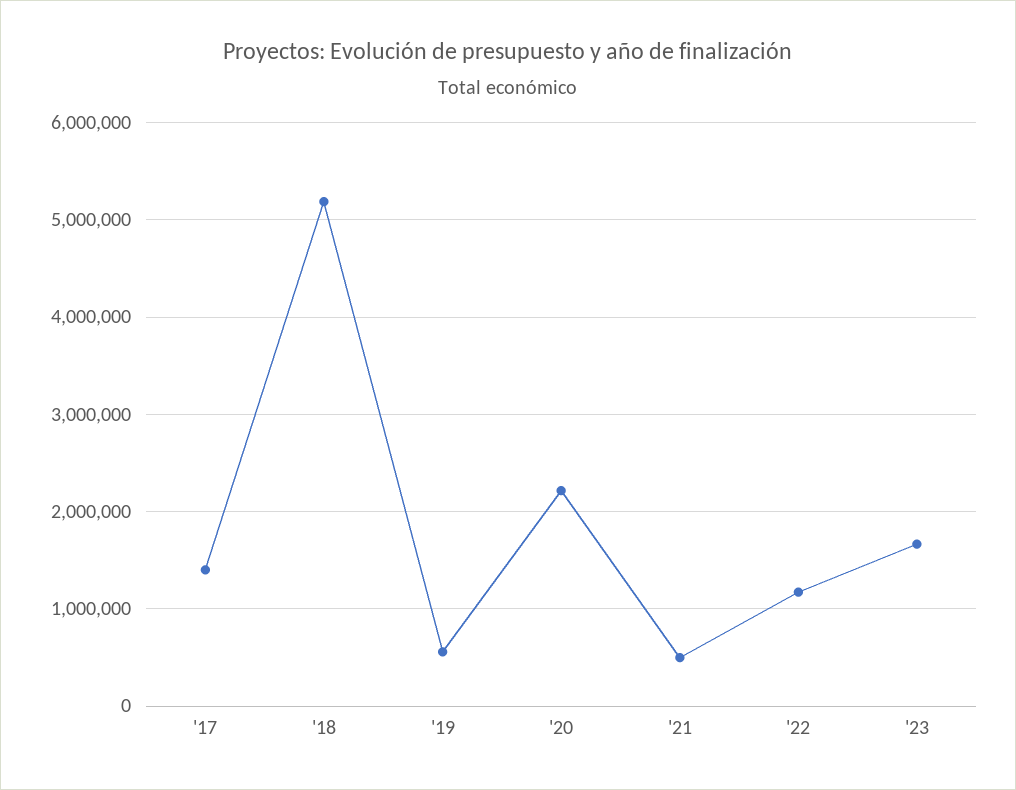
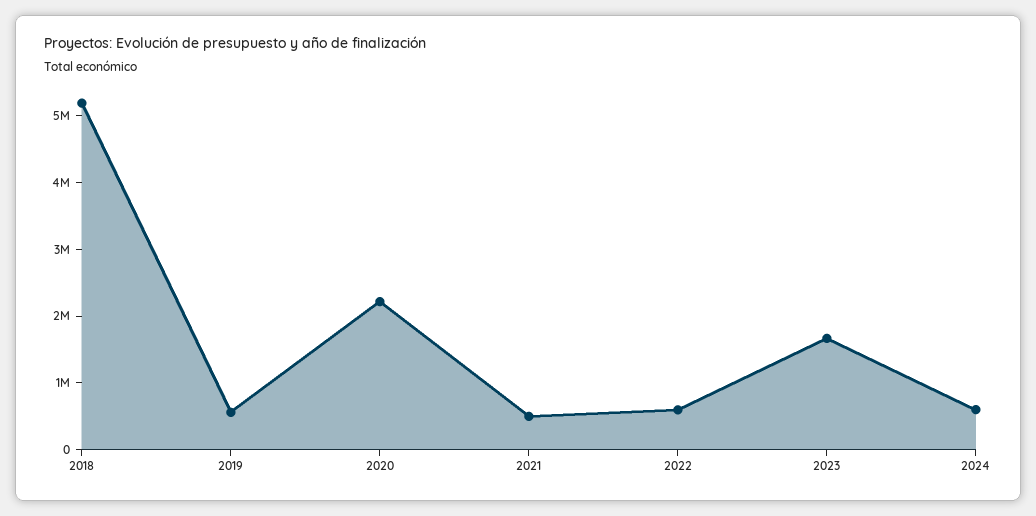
'17: 1400000 -> none
'22: 1200000 -> 600000
2024: none -> 600000

